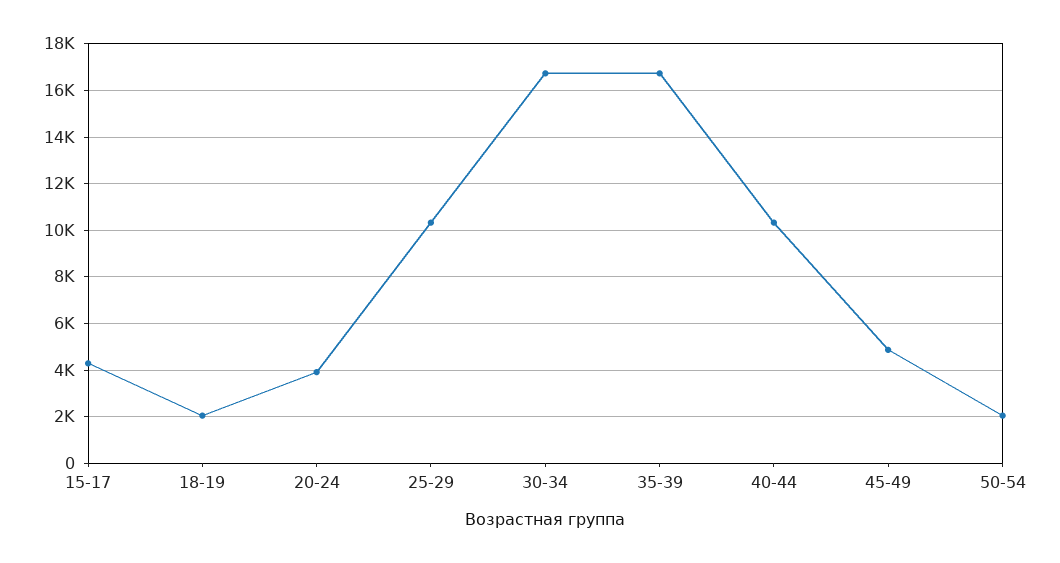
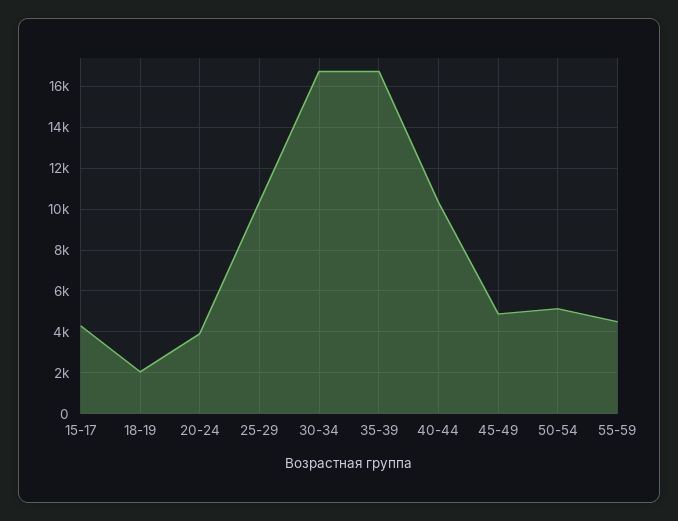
50-54: 2000 -> 5000
55-59: none -> 4500

